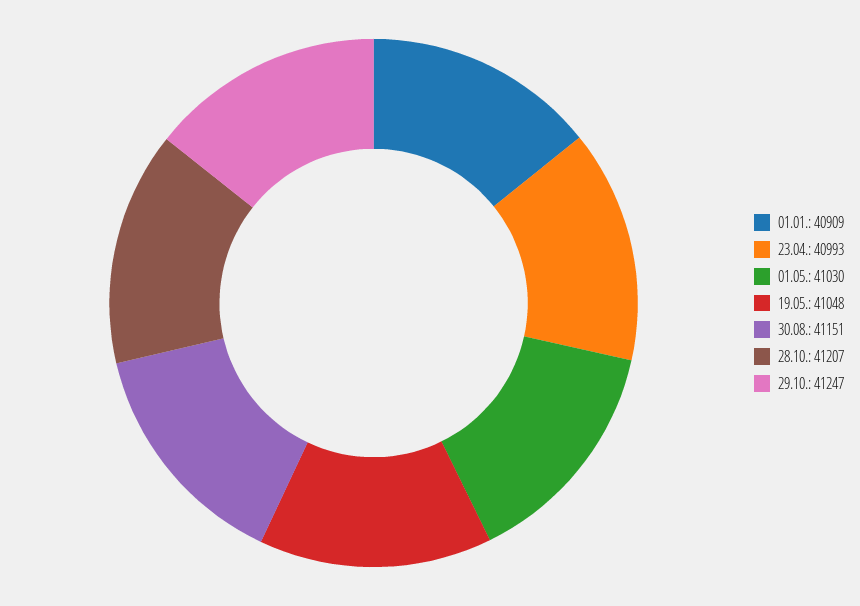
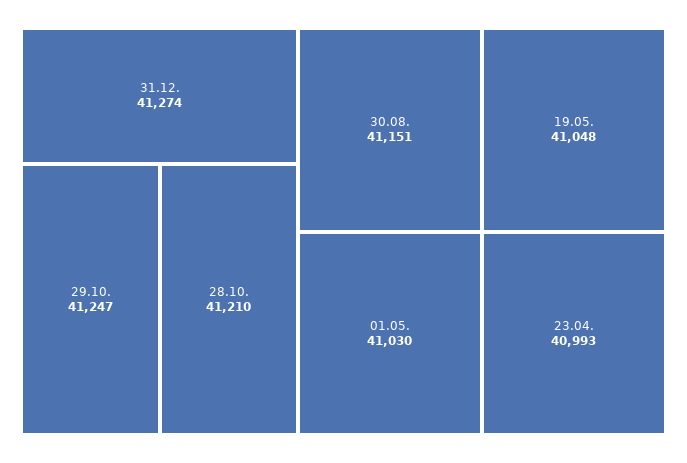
01.01.: 40909 -> none
28.10.: 41207 -> 41210
31.12.: none -> 41274

